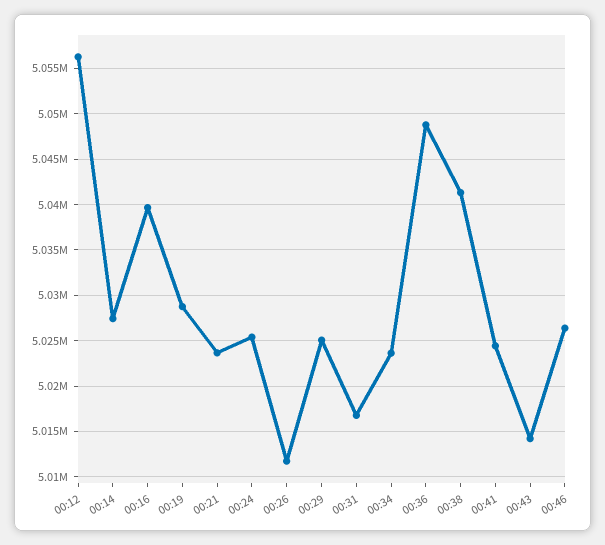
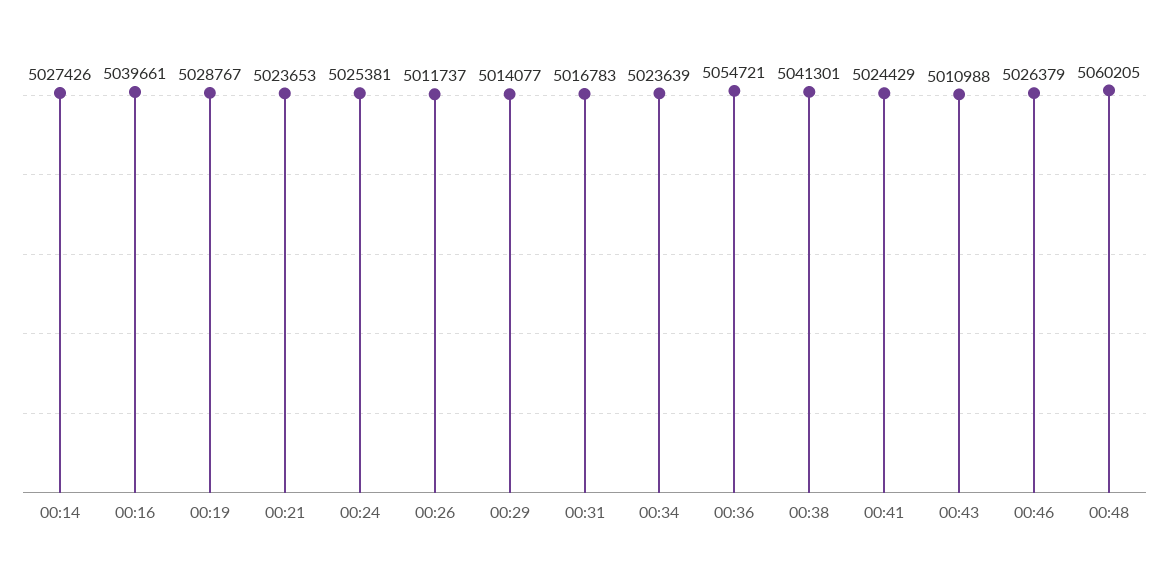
00:12: 5056000 -> none
00:29: 5025000 -> 5014077
00:36: 5049000 -> 5054721
00:43: 5014000 -> 5010988
00:48: none -> 5060205

